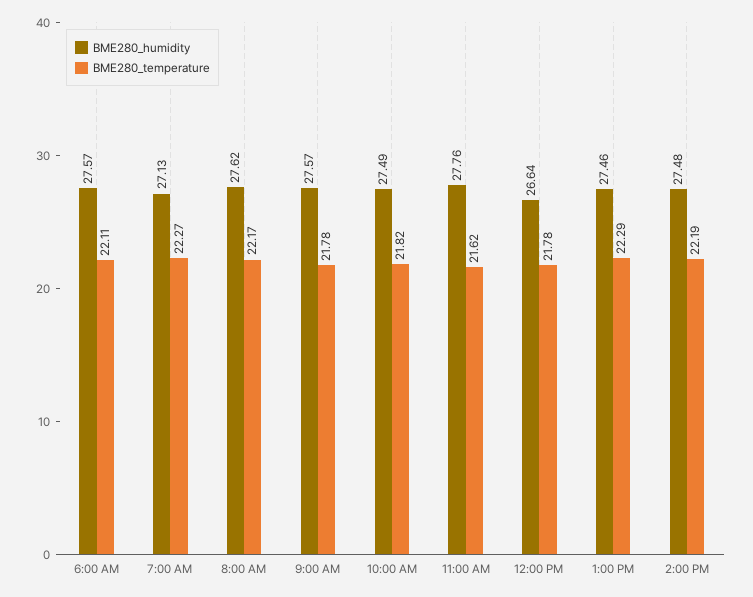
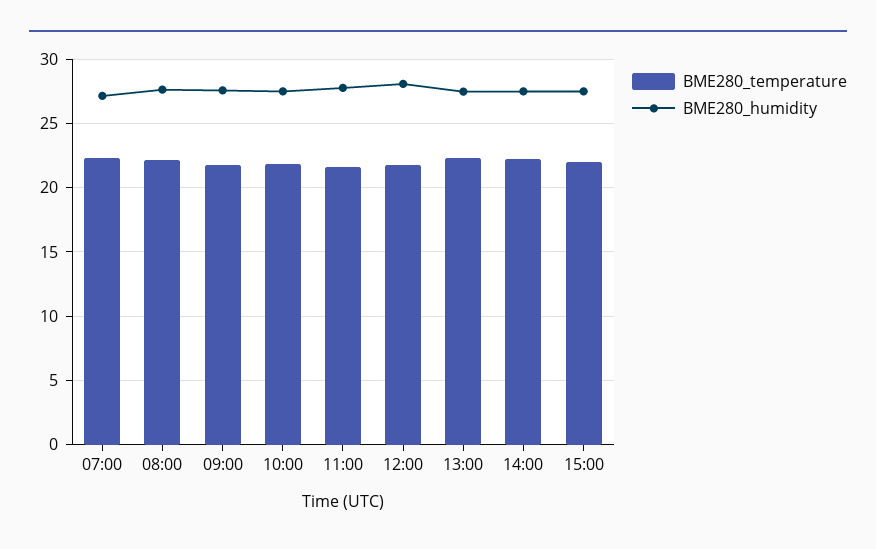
BME280_humidity, 6:00 AM: 27.57 -> none
BME280_temperature, 6:00 AM: 22.11 -> none
BME280_humidity, 12:00 PM: 26.64 -> 28
BME280_temperature, 15:00: none -> 22
BME280_humidity, 15:00: none -> 27.5

